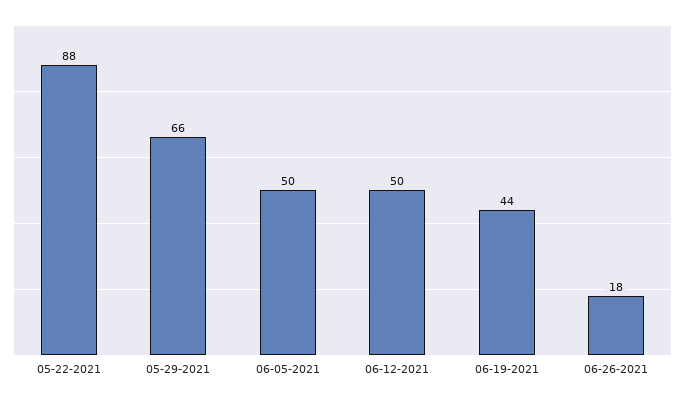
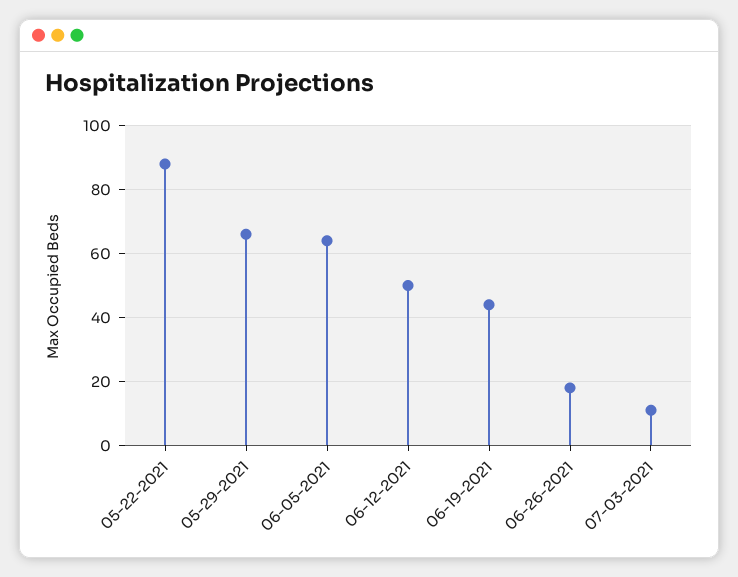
06-05-2021: 50 -> 65
07-03-2021: none -> 10

